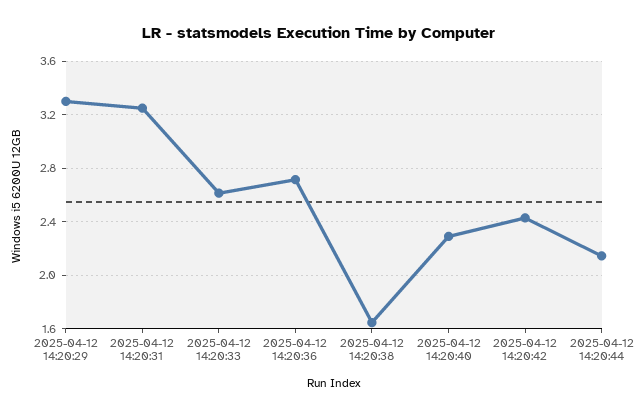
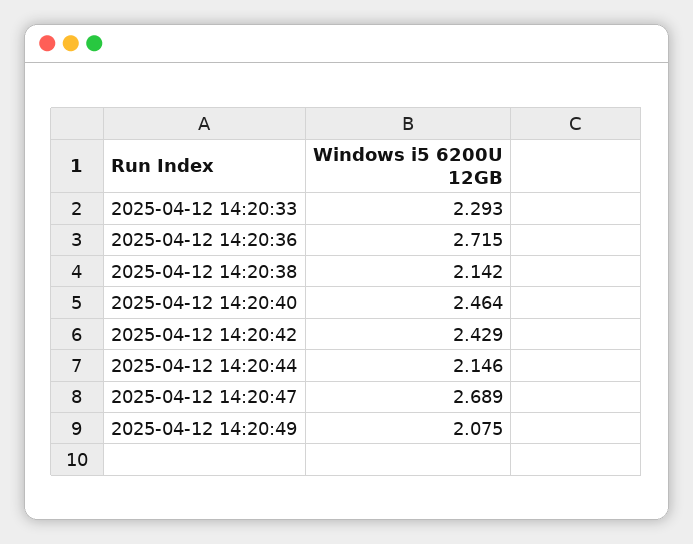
2025-04-12 14:20:29: 3.3 -> none
2025-04-12 14:20:31: 3.25 -> none
2025-04-12 14:20:33: 2.6 -> 2.293
2025-04-12 14:20:38: 1.65 -> 2.142
2025-04-12 14:20:40: 2.3 -> 2.464
2025-04-12 14:20:47: none -> 2.689
2025-04-12 14:20:49: none -> 2.075

